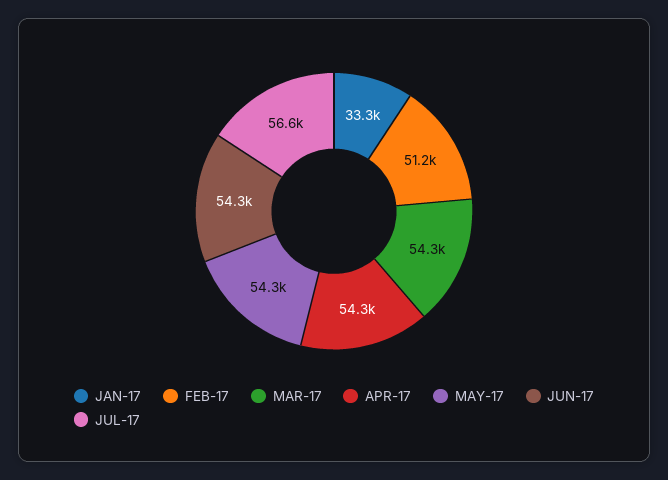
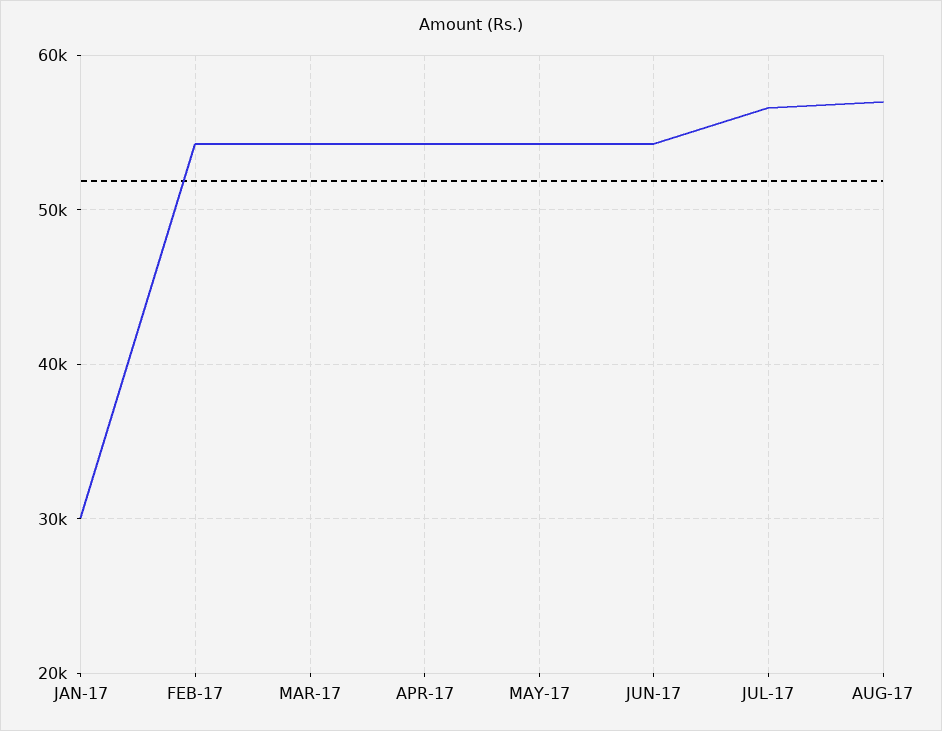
JAN-17: 33300 -> 30000
FEB-17: 51200 -> 54000
AUG-17: none -> 57000

